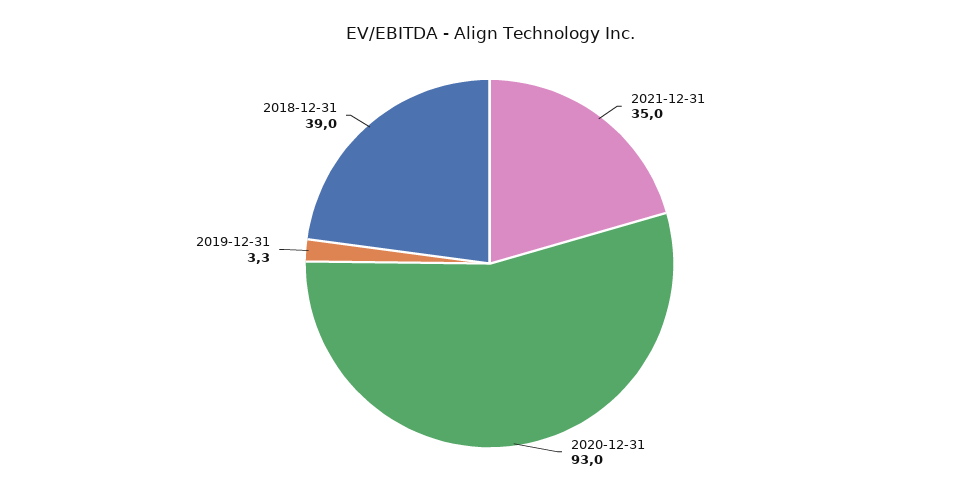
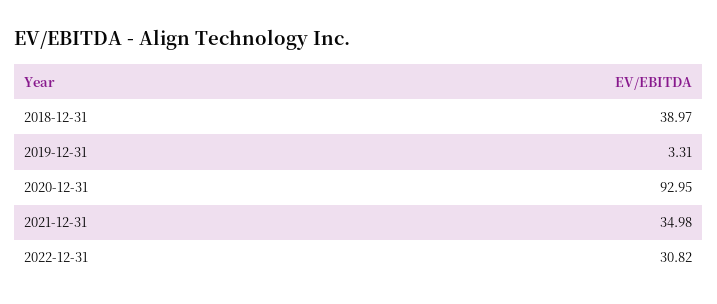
2022-12-31: none -> 30.82

